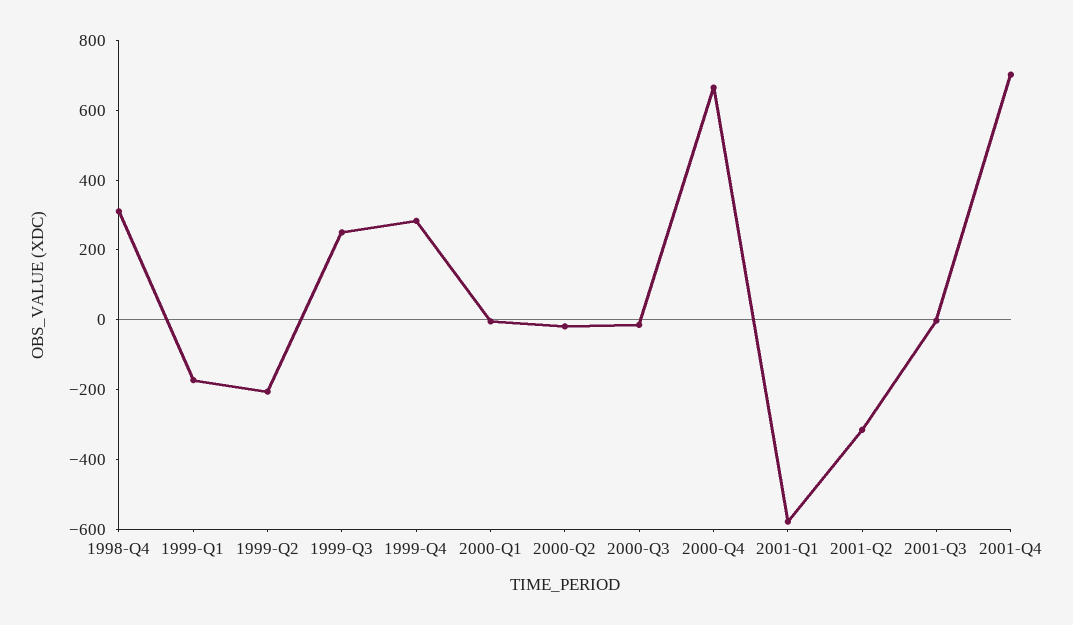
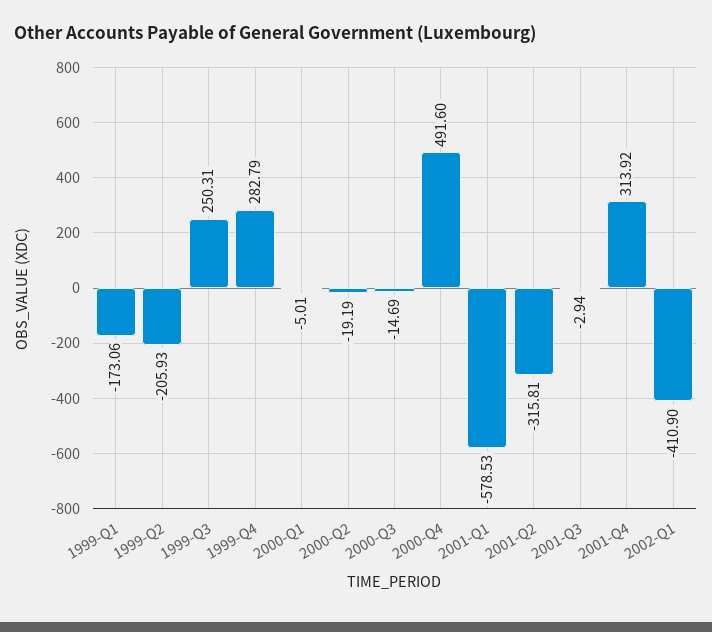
1998-Q4: 300 -> none
2000-Q4: 650 -> 491.6
2001-Q4: 700 -> 313.92
2002-Q1: none -> -410.9

